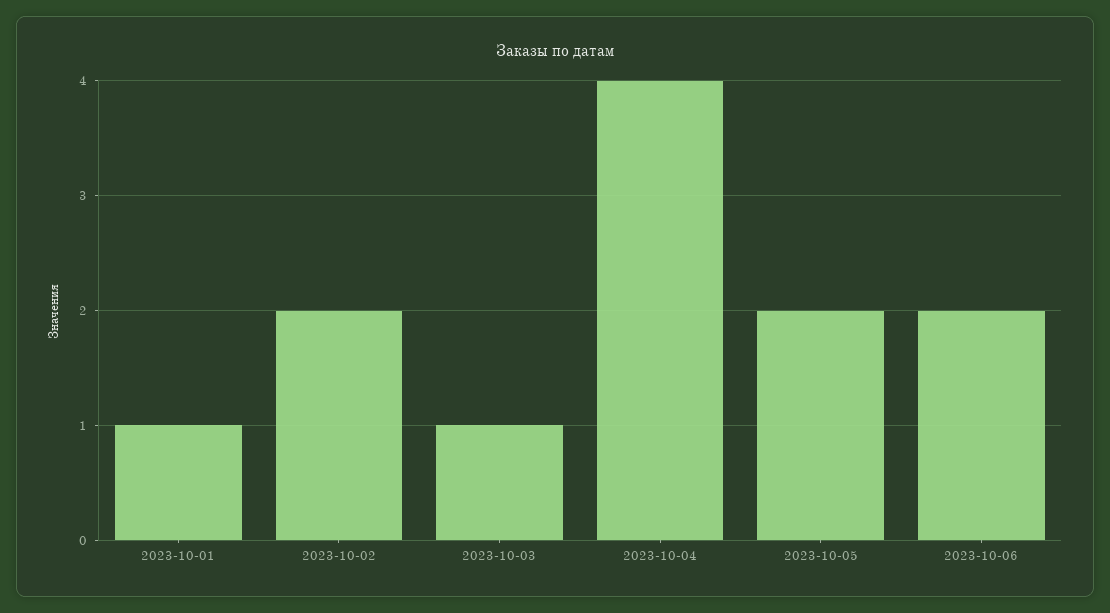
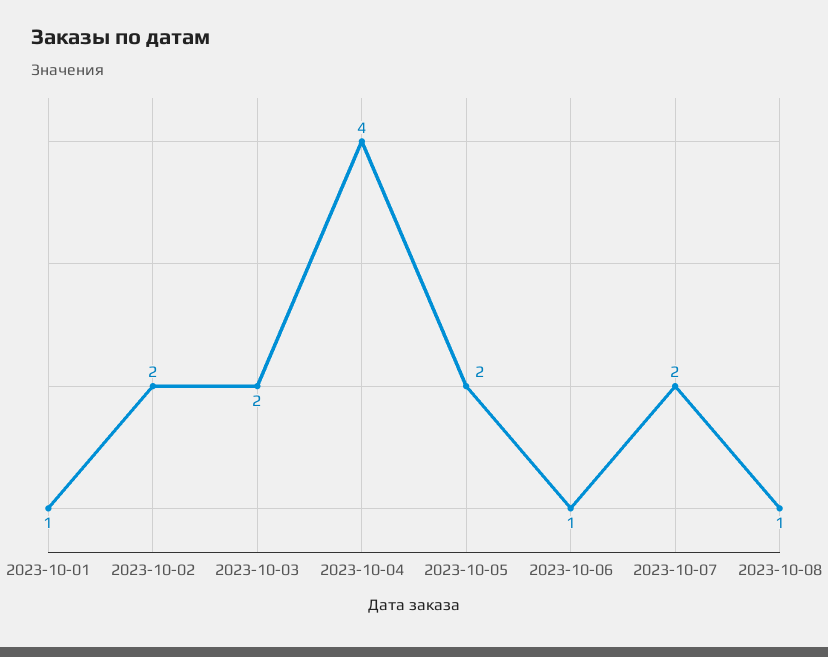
2023-10-03: 1 -> 2
2023-10-06: 2 -> 1
2023-10-07: none -> 2
2023-10-08: none -> 1

